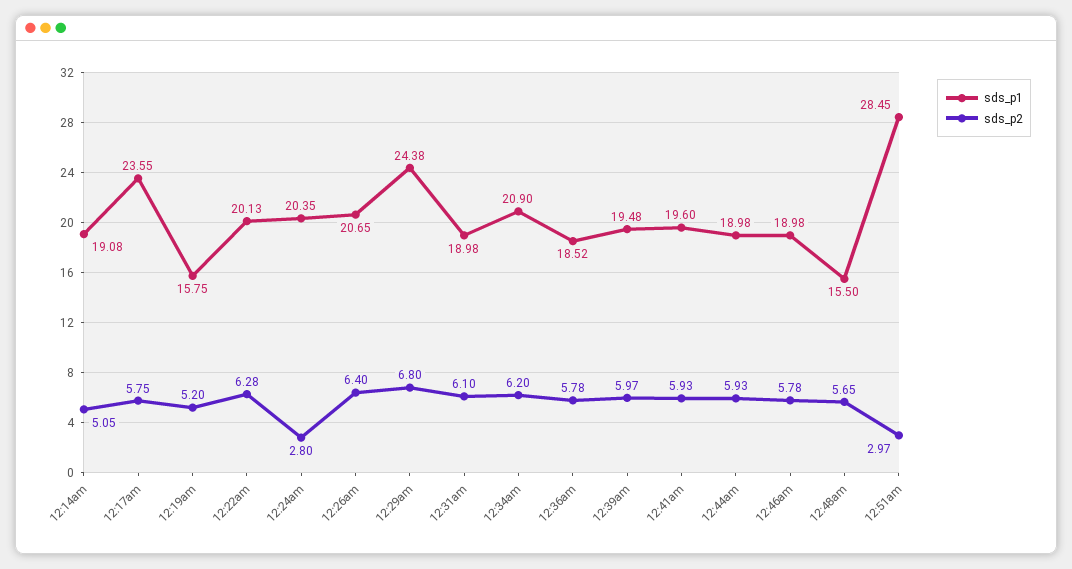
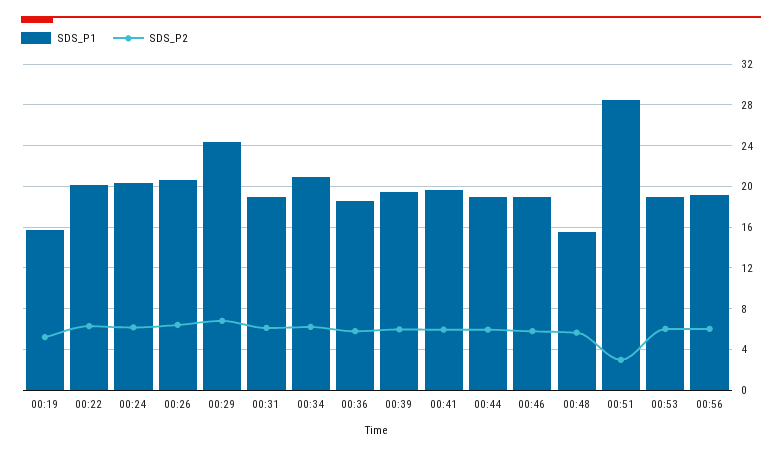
sds_p1, 12:14am: 19.08 -> none
sds_p2, 12:14am: 5.05 -> none
sds_p1, 12:17am: 23.55 -> none
sds_p2, 12:17am: 5.75 -> none
sds_p2, 12:24am: 2.8 -> 6
sds_p1, 00:53: none -> 19
sds_p2, 00:53: none -> 6
sds_p1, 00:56: none -> 19
sds_p2, 00:56: none -> 6

